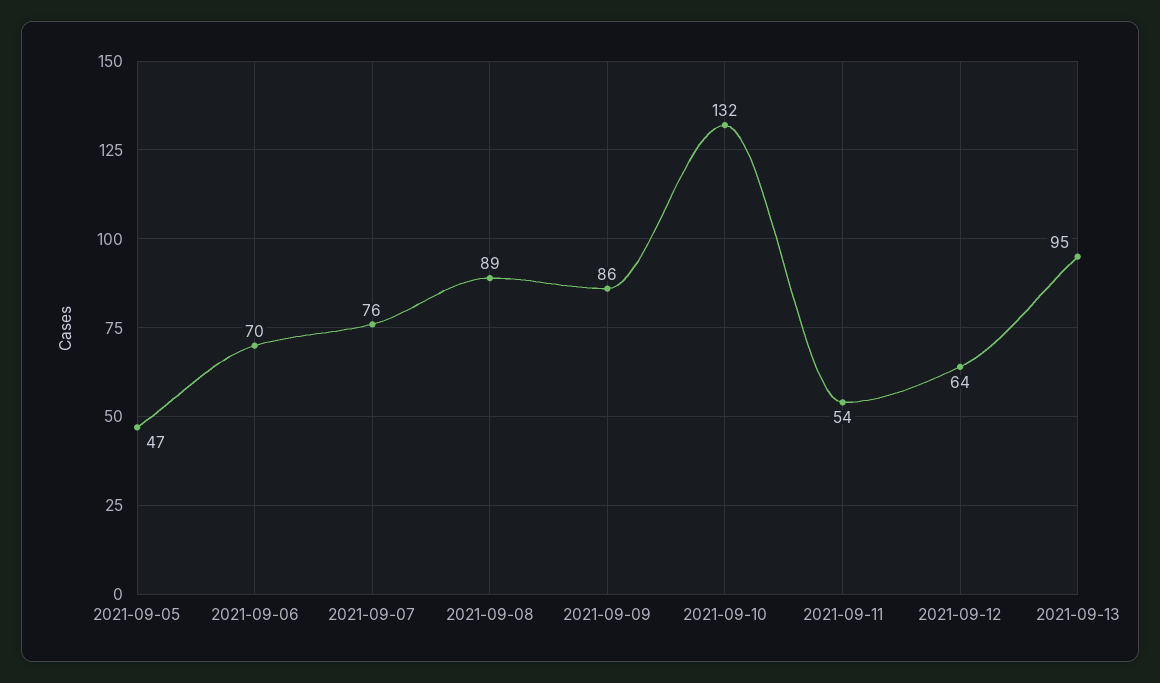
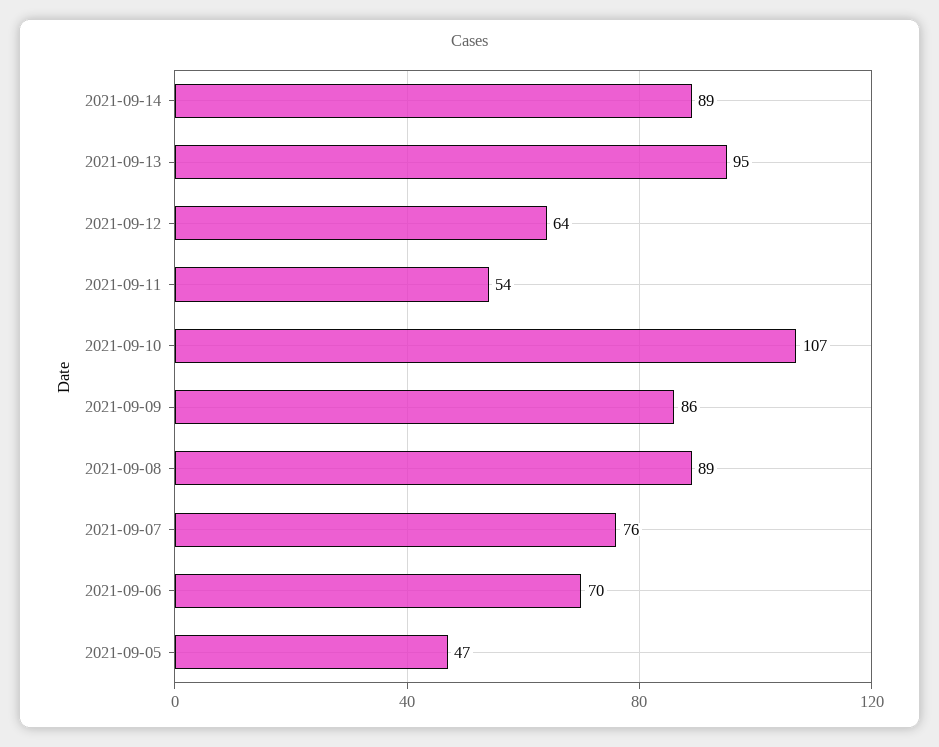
2021-09-10: 132 -> 107
2021-09-14: none -> 89

